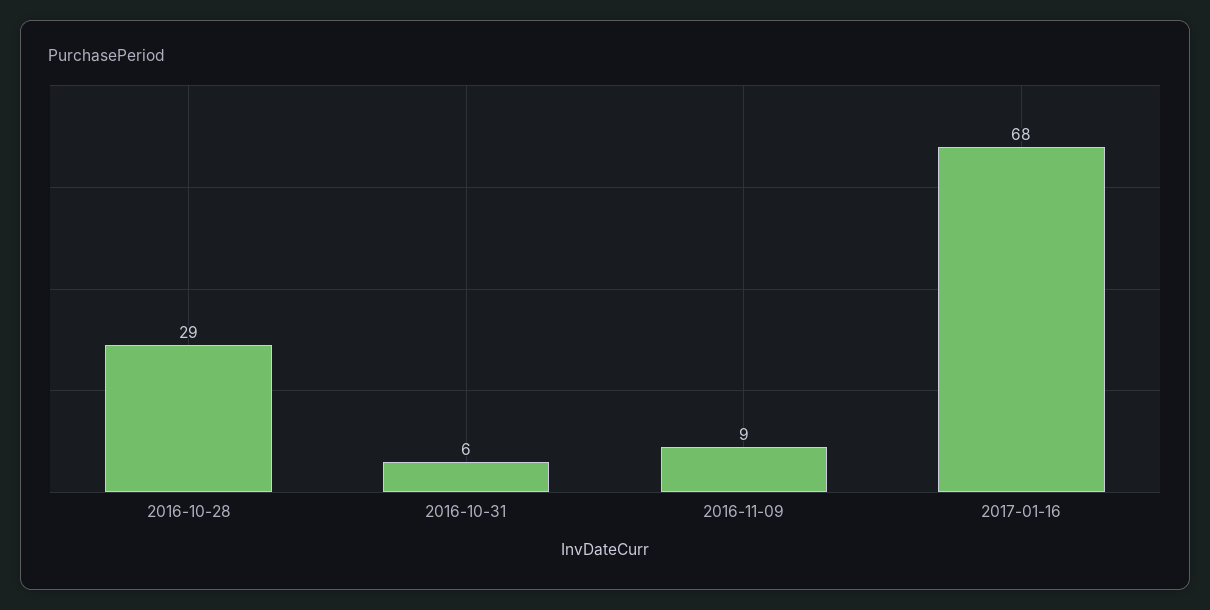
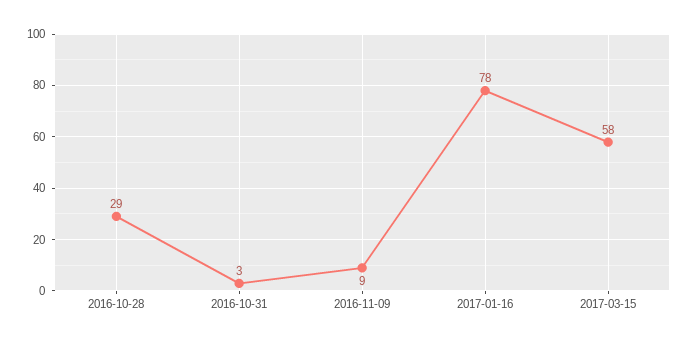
2016-10-31: 6 -> 3
2017-01-16: 68 -> 78
2017-03-15: none -> 58

